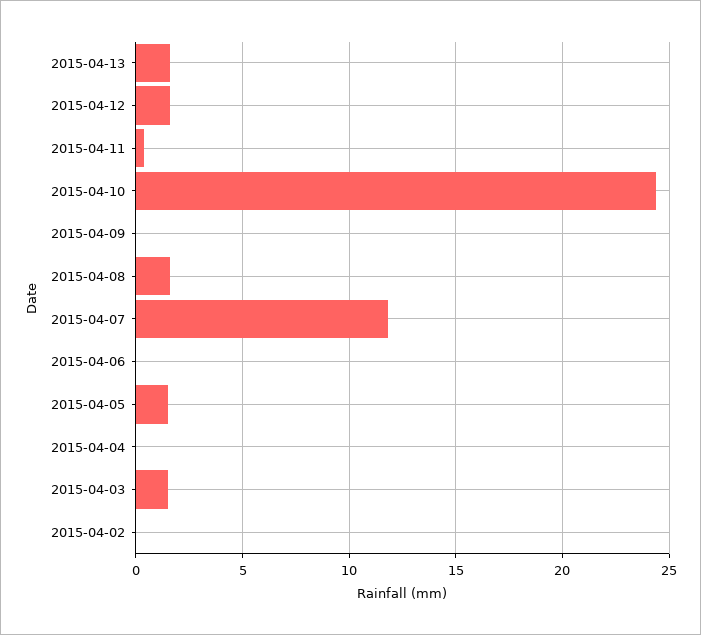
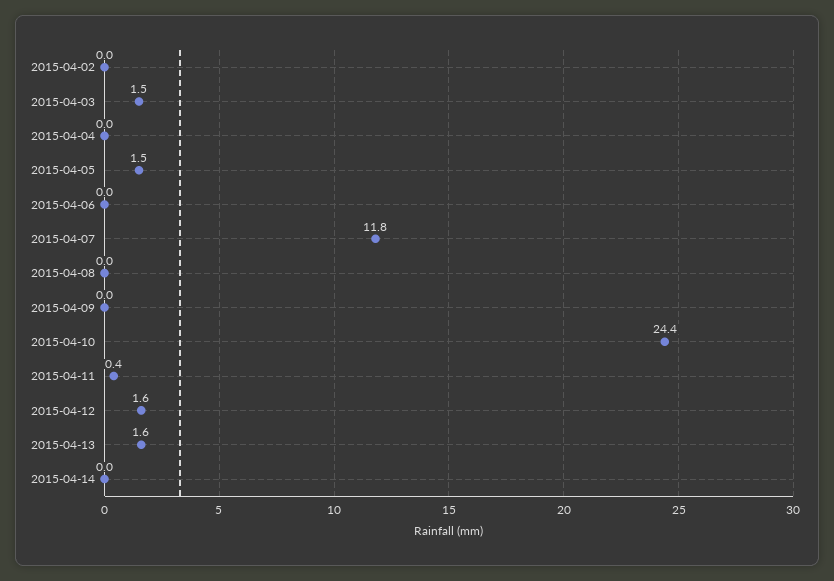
2015-04-08: 1.5 -> 0
2015-04-14: none -> 0

